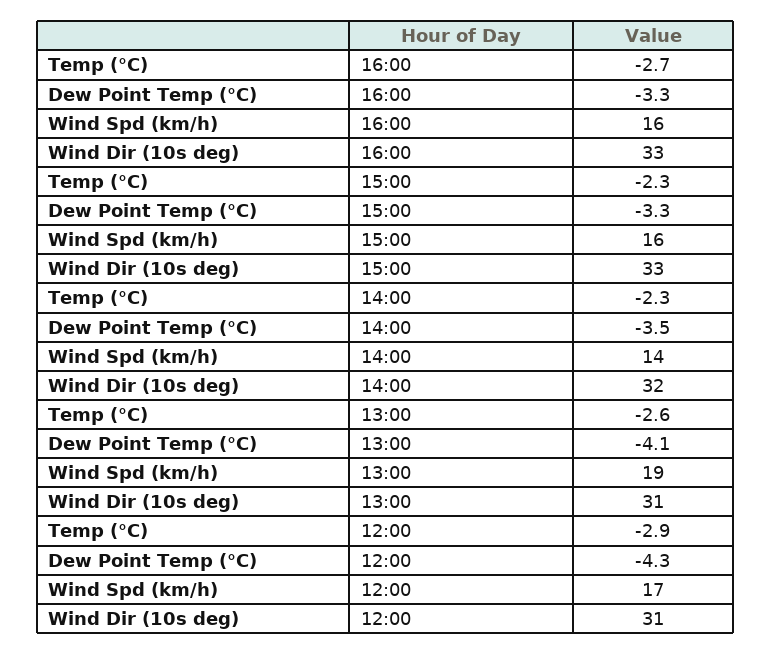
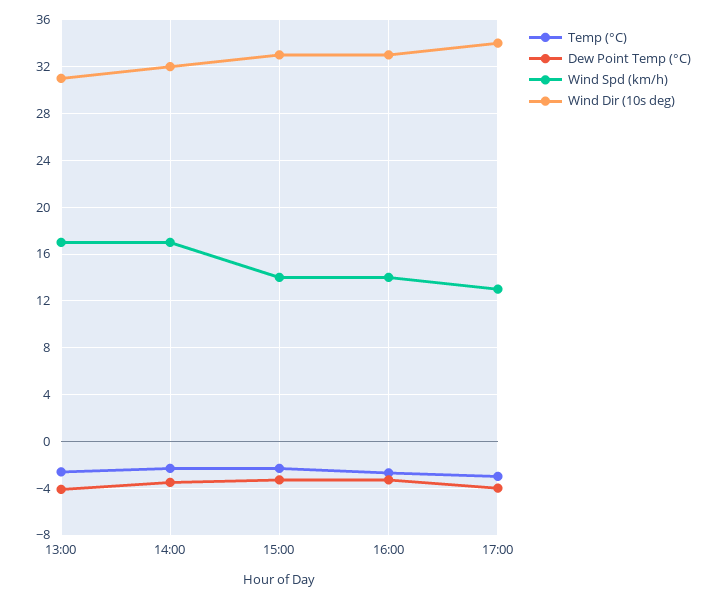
Wind Spd (km/h), 16:00: 16 -> 14
Wind Spd (km/h), 15:00: 16 -> 14
Wind Spd (km/h), 14:00: 14 -> 17
Wind Spd (km/h), 13:00: 19 -> 17
Temp (°C), 12:00: -2.9 -> none
Dew Point Temp (°C), 12:00: -4.3 -> none
Wind Spd (km/h), 12:00: 17 -> none
Wind Dir (10s deg), 12:00: 31 -> none
Temp (°C), 17:00: none -> -3
Dew Point Temp (°C), 17:00: none -> -4
Wind Spd (km/h), 17:00: none -> 13
Wind Dir (10s deg), 17:00: none -> 34

